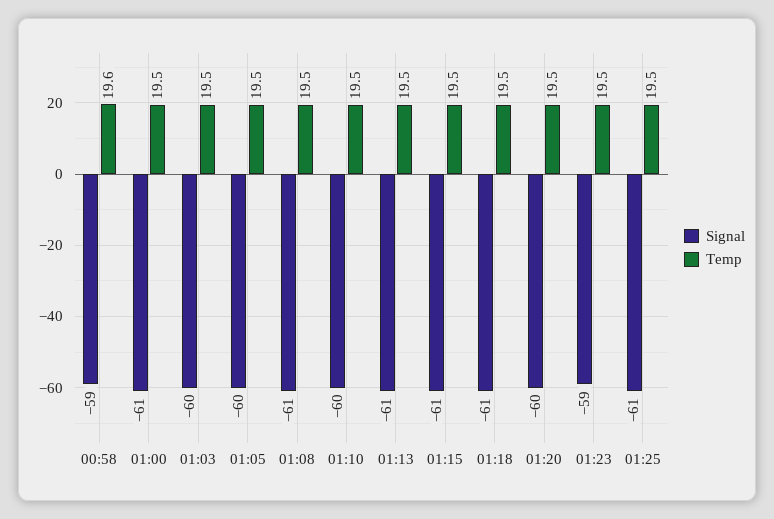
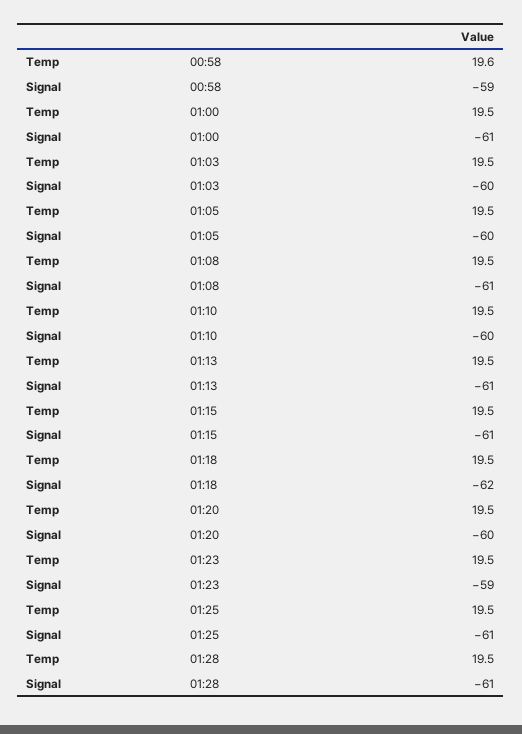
Signal, 01:18: -61 -> -62
Temp, 01:28: none -> 19.5
Signal, 01:28: none -> -61

